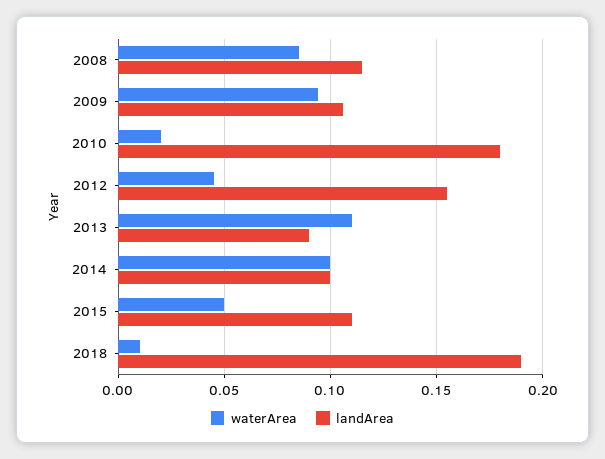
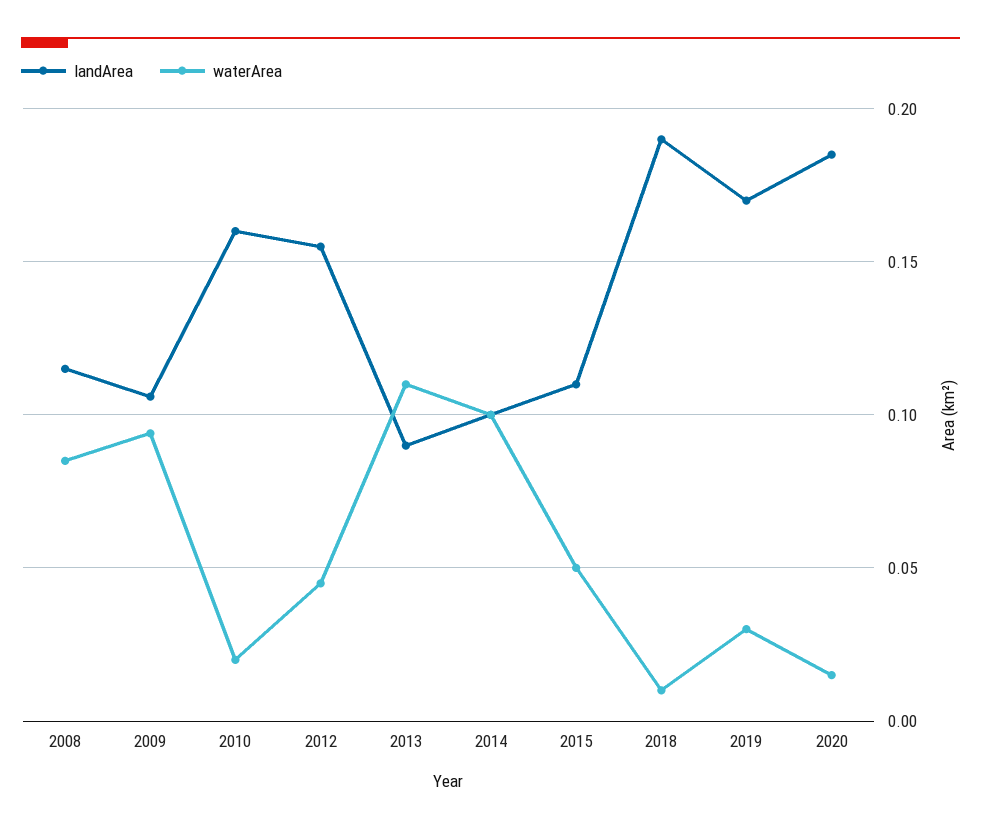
landArea, 2010: 0.18 -> 0.16
landArea, 2019: none -> 0.17
waterArea, 2019: none -> 0.03
landArea, 2020: none -> 0.185
waterArea, 2020: none -> 0.015

